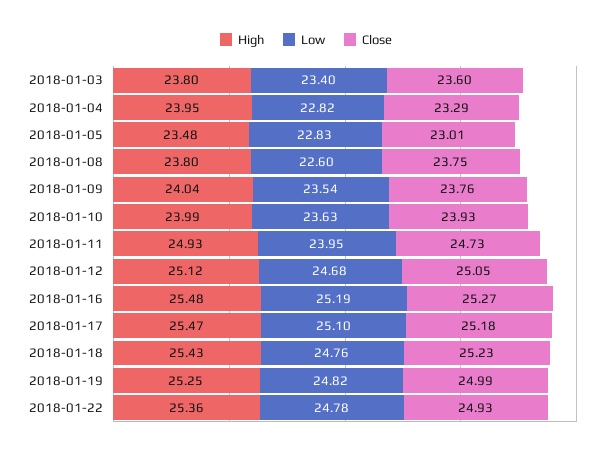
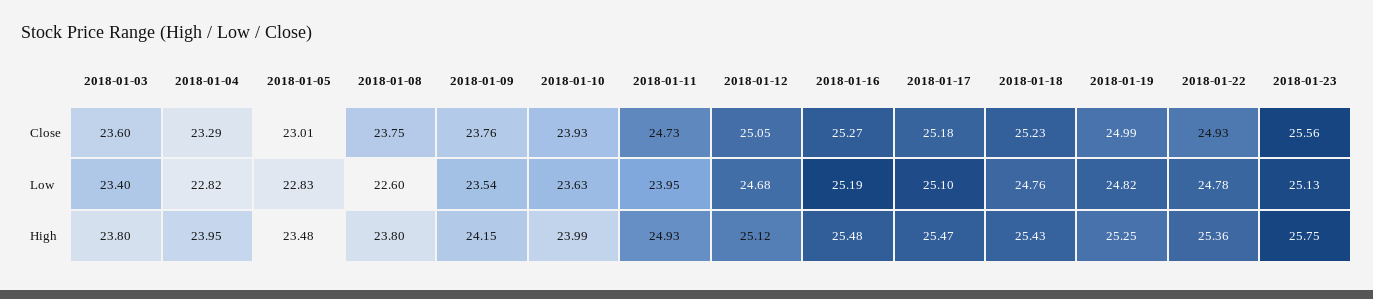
High, 2018-01-09: 24.04 -> 24.15
Close, 2018-01-23: none -> 25.56
Low, 2018-01-23: none -> 25.13
High, 2018-01-23: none -> 25.75

